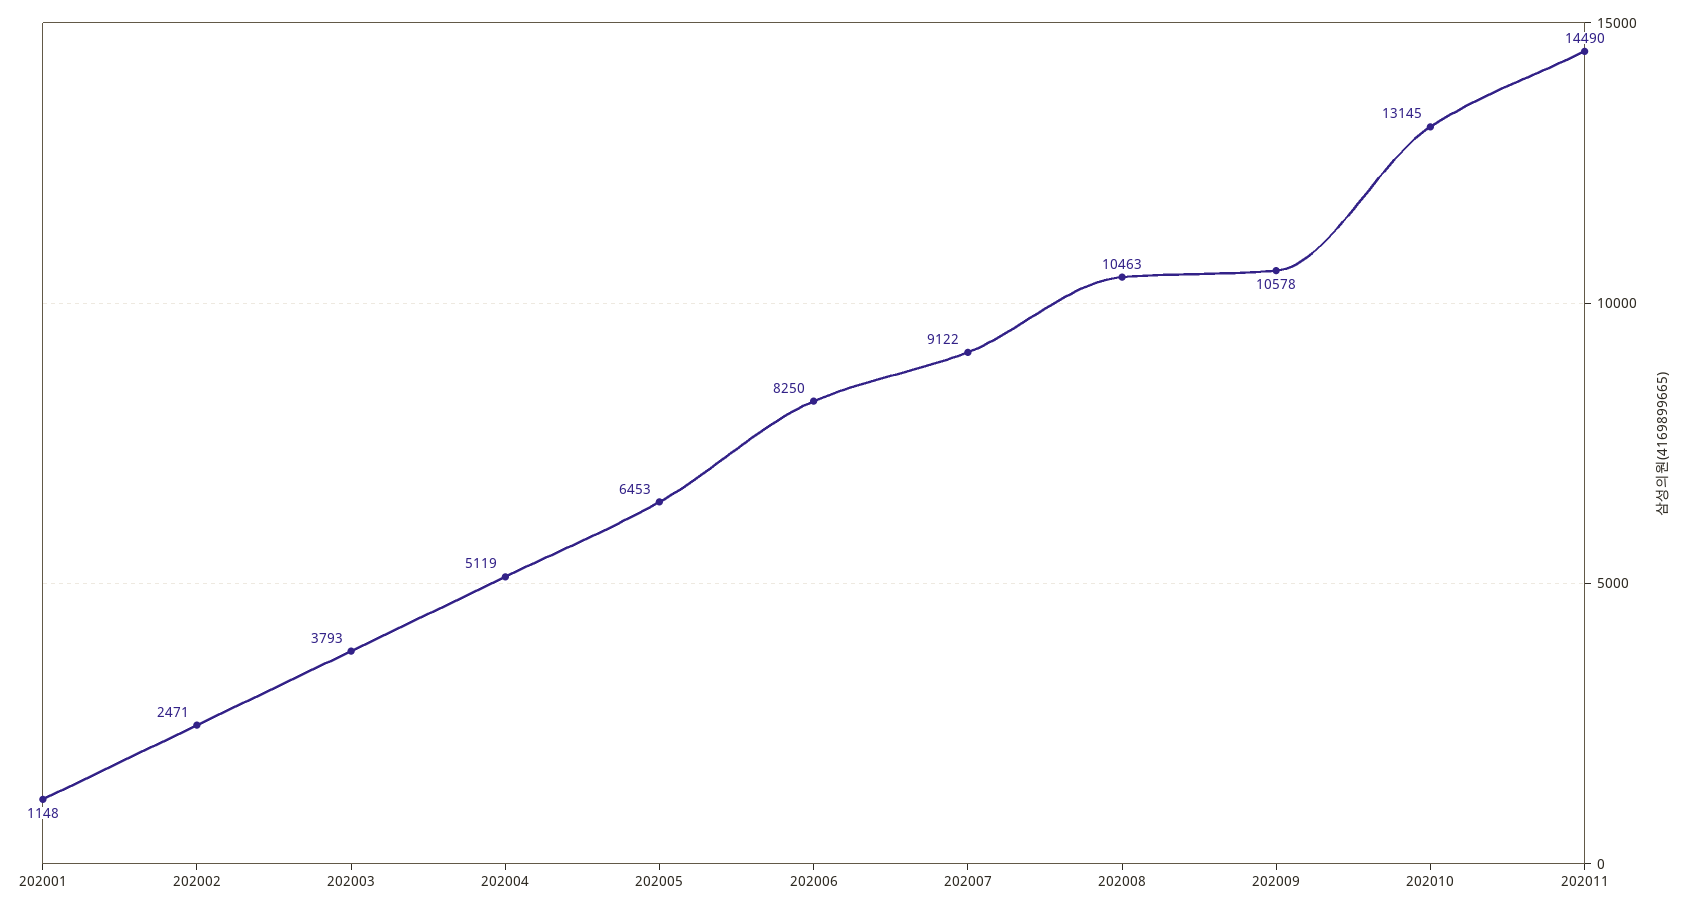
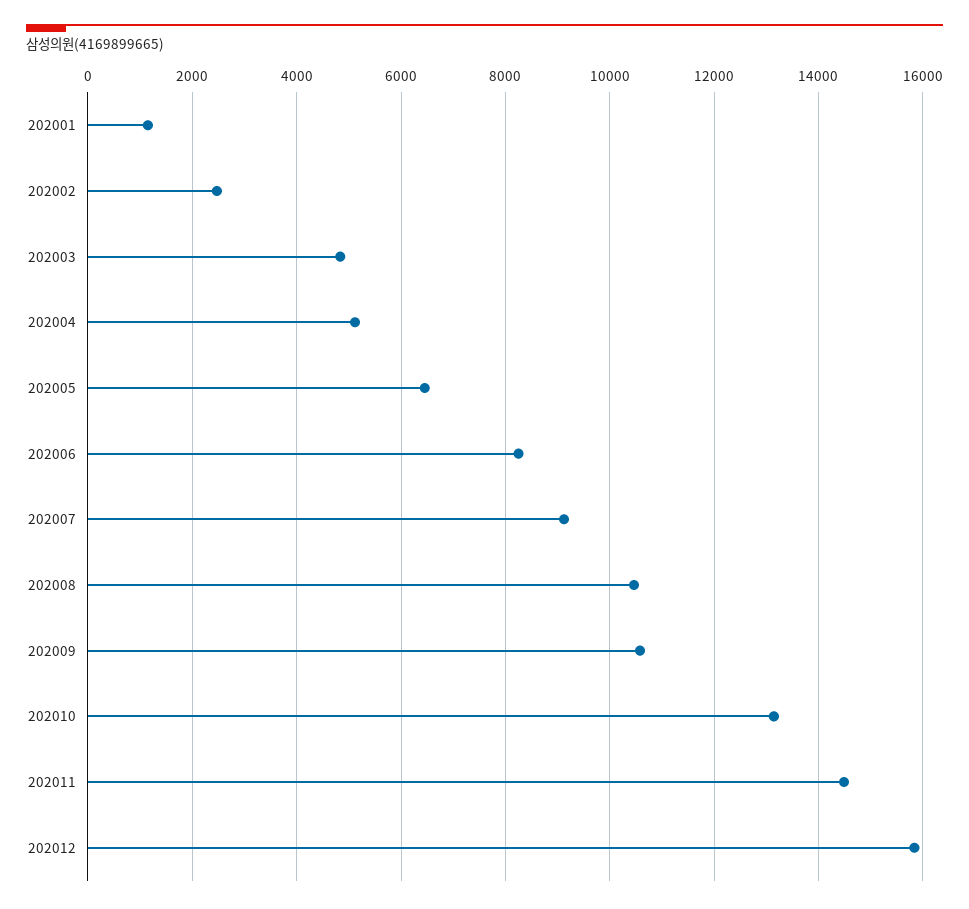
202003: 3793 -> 4800
202012: none -> 15800

